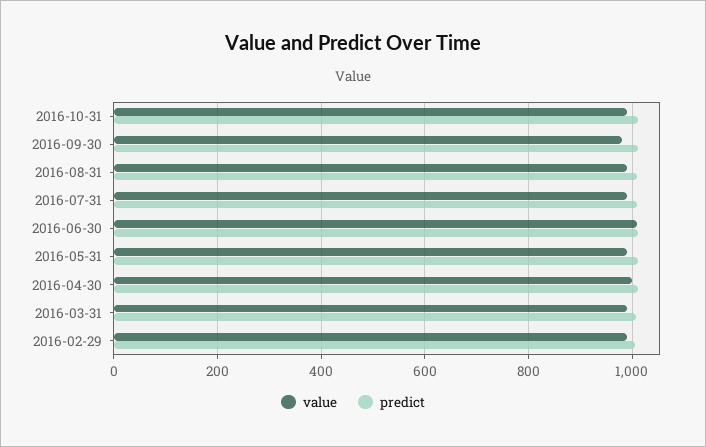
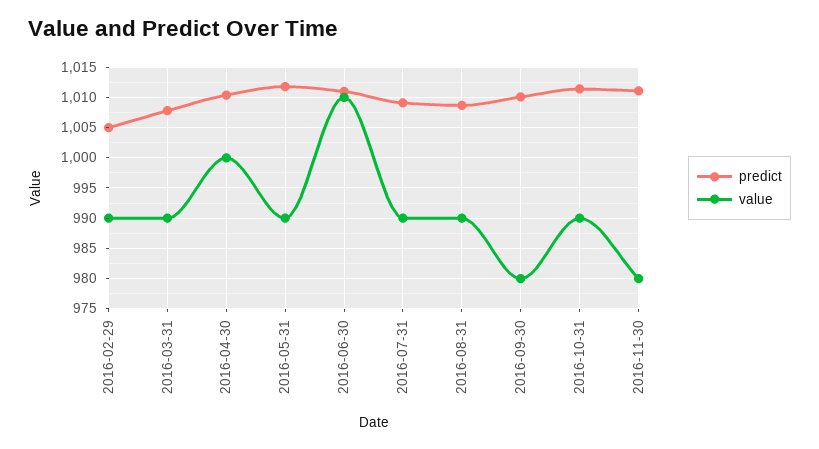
predict, 2016-11-30: none -> 1011
value, 2016-11-30: none -> 980

